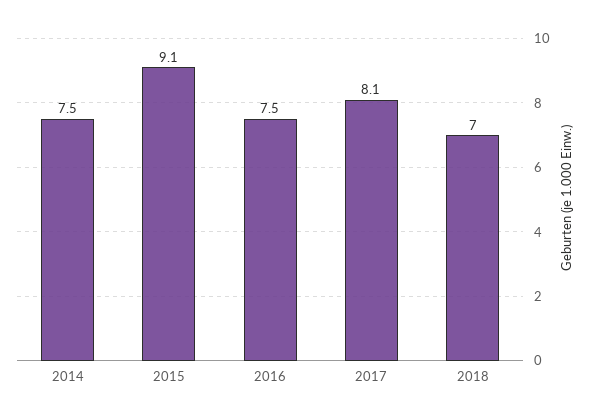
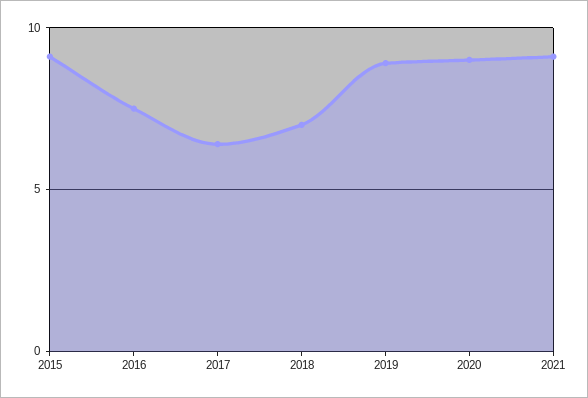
2014: 7.5 -> none
2017: 8.1 -> 6.5
2019: none -> 9
2020: none -> 9
2021: none -> 9

